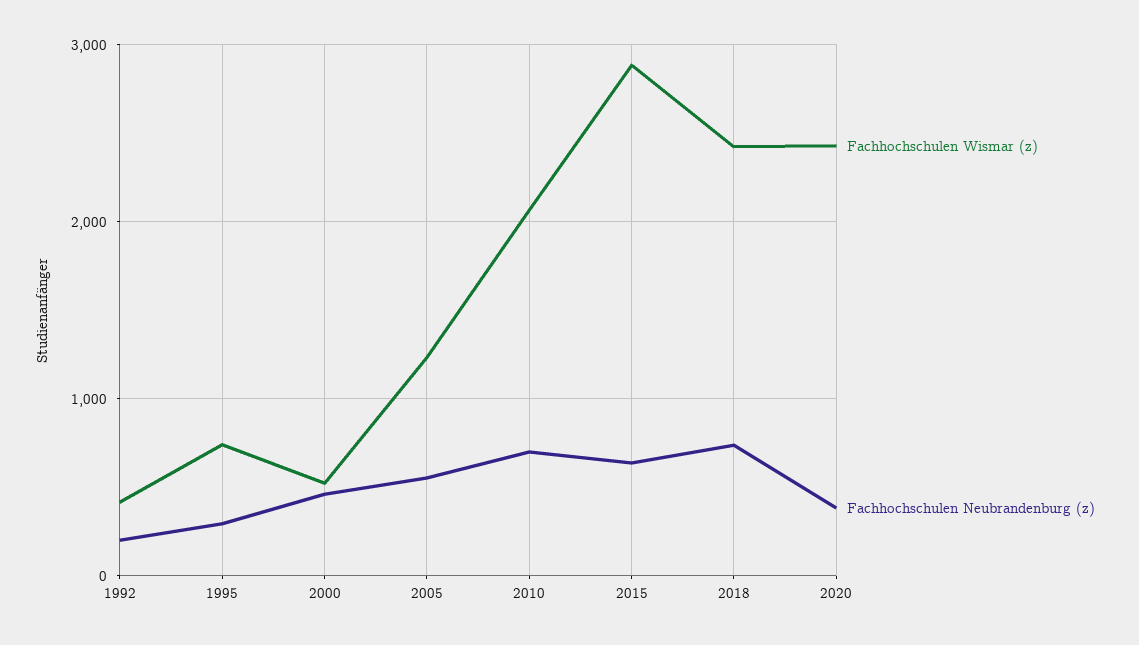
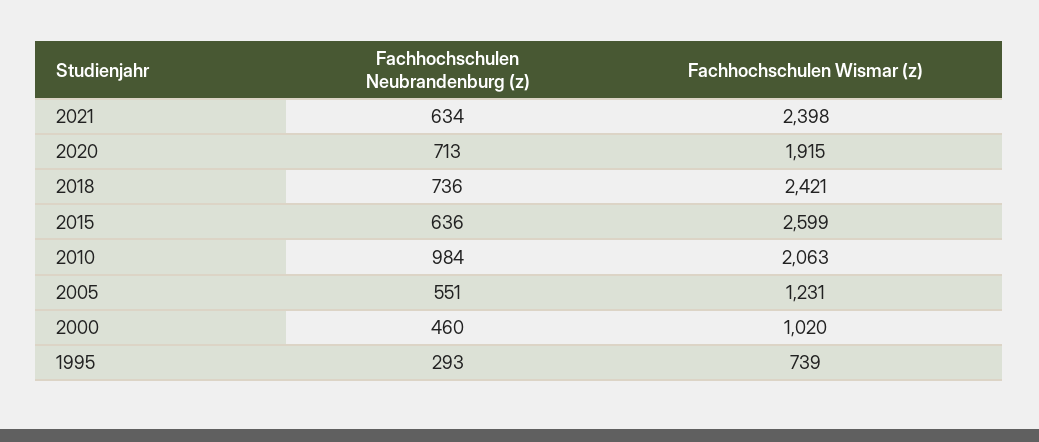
Fachhochschulen Wismar (z), 1992: 400 -> none
Fachhochschulen Neubrandenburg (z), 1992: 200 -> none
Fachhochschulen Wismar (z), 2000: 500 -> 1020
Fachhochschulen Neubrandenburg (z), 2010: 700 -> 984
Fachhochschulen Wismar (z), 2015: 2900 -> 2599
Fachhochschulen Wismar (z), 2020: 2400 -> 1915
Fachhochschulen Neubrandenburg (z), 2020: 400 -> 713
Fachhochschulen Neubrandenburg (z), 2021: none -> 634
Fachhochschulen Wismar (z), 2021: none -> 2398

